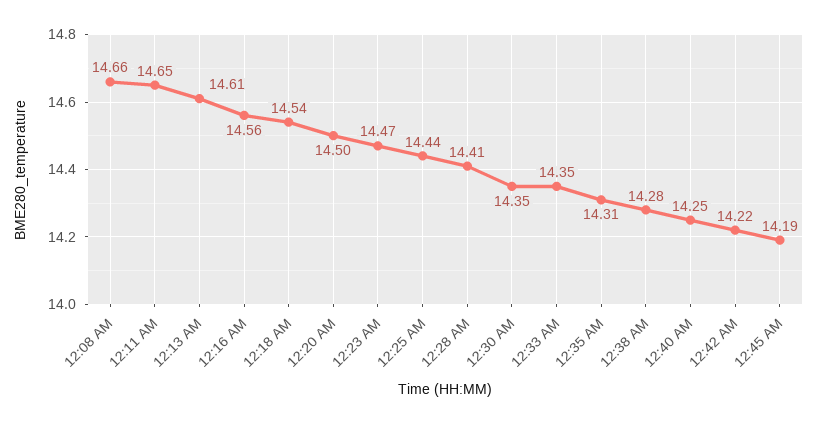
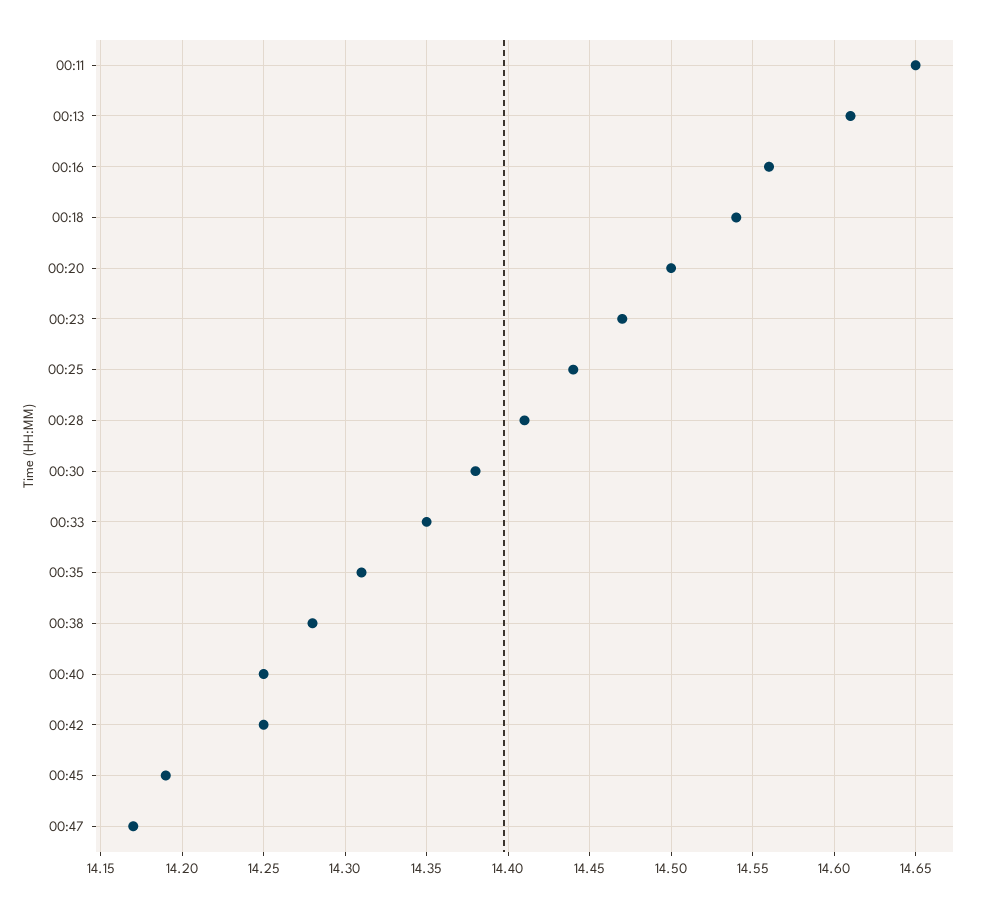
12:08 AM: 14.66 -> none
12:30 AM: 14.35 -> 14.38
12:42 AM: 14.22 -> 14.25
00:47: none -> 14.17

